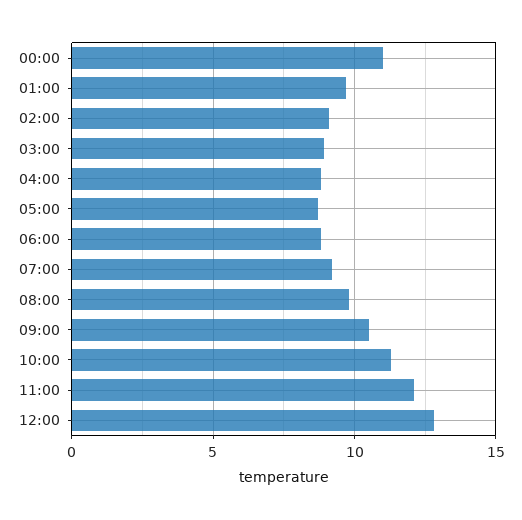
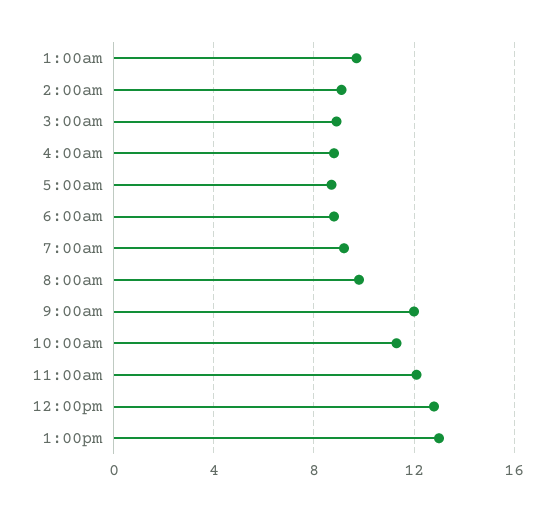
00:00: 11 -> none
09:00: 10.5 -> 12
1:00pm: none -> 13

